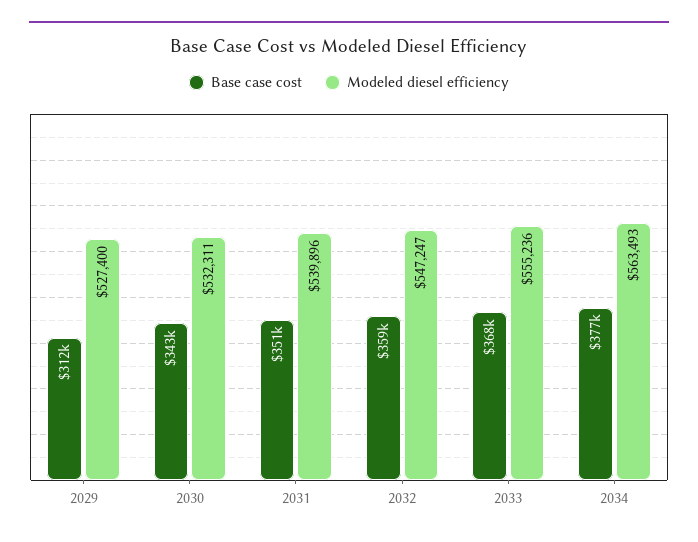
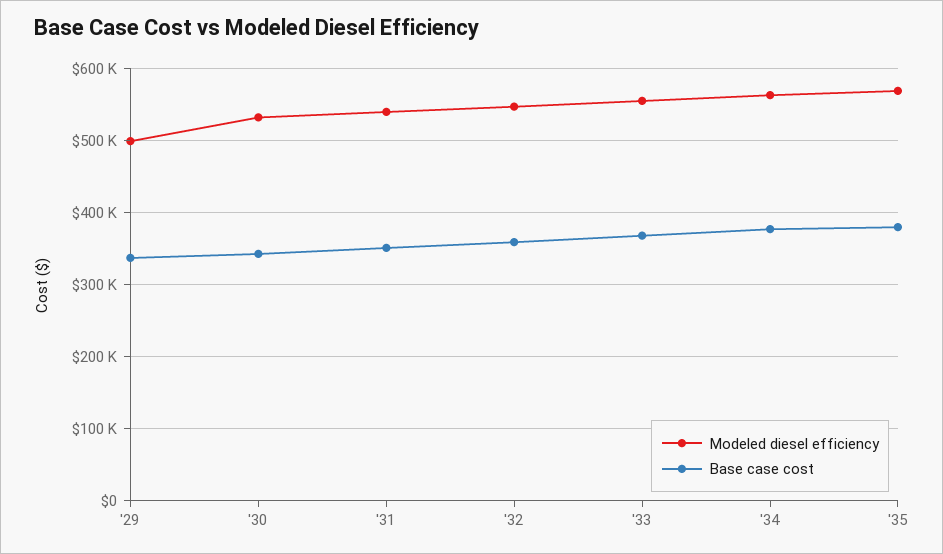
Base case cost, 2029: 312000 -> 340000
Modeled diesel efficiency, 2029: 527400 -> 500000
Modeled diesel efficiency, '35: none -> 570000
Base case cost, '35: none -> 380000

